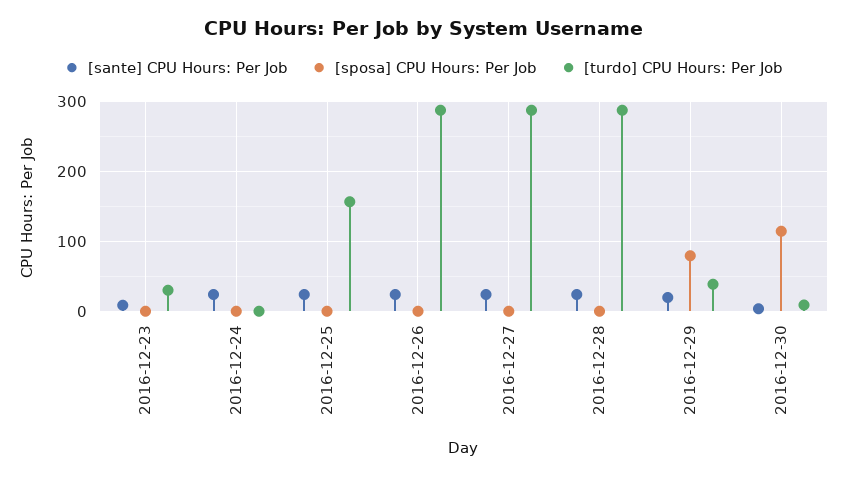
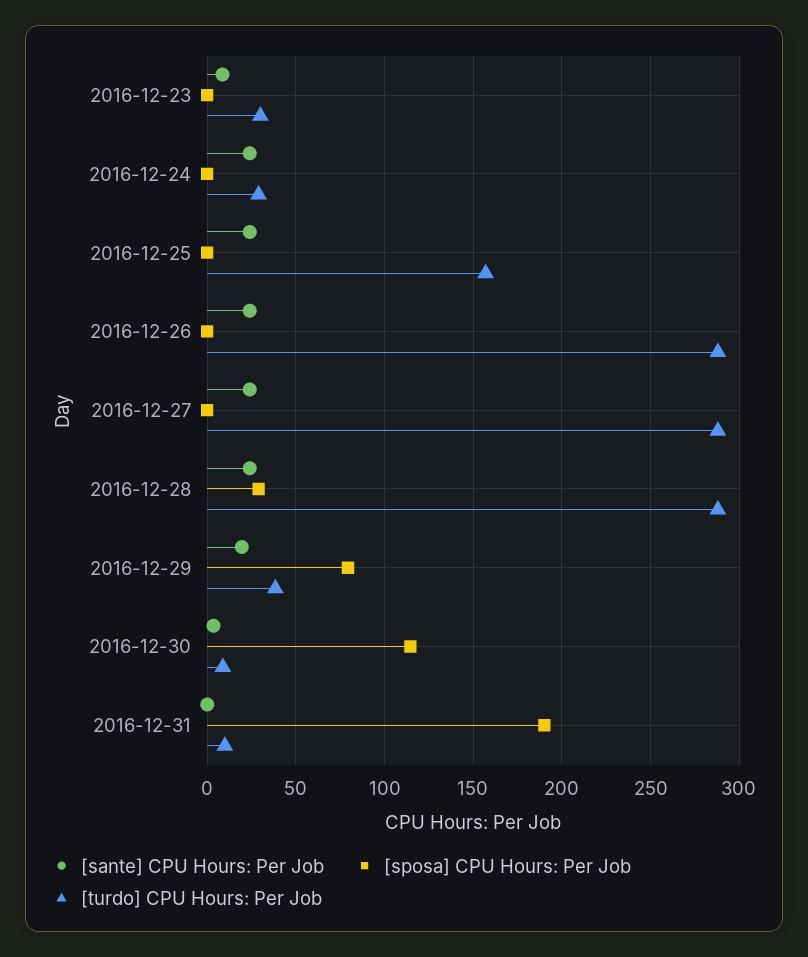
[turdo] CPU Hours: Per Job, 2016-12-24: 0 -> 30
[sposa] CPU Hours: Per Job, 2016-12-28: 0 -> 30
[sante] CPU Hours: Per Job, 2016-12-31: none -> 0
[sposa] CPU Hours: Per Job, 2016-12-31: none -> 190
[turdo] CPU Hours: Per Job, 2016-12-31: none -> 10

